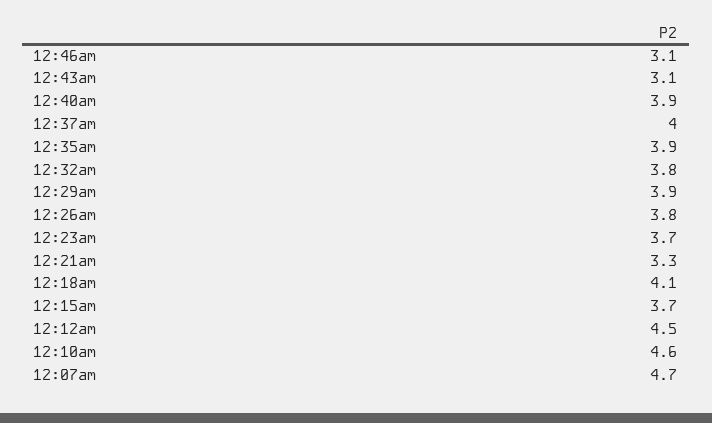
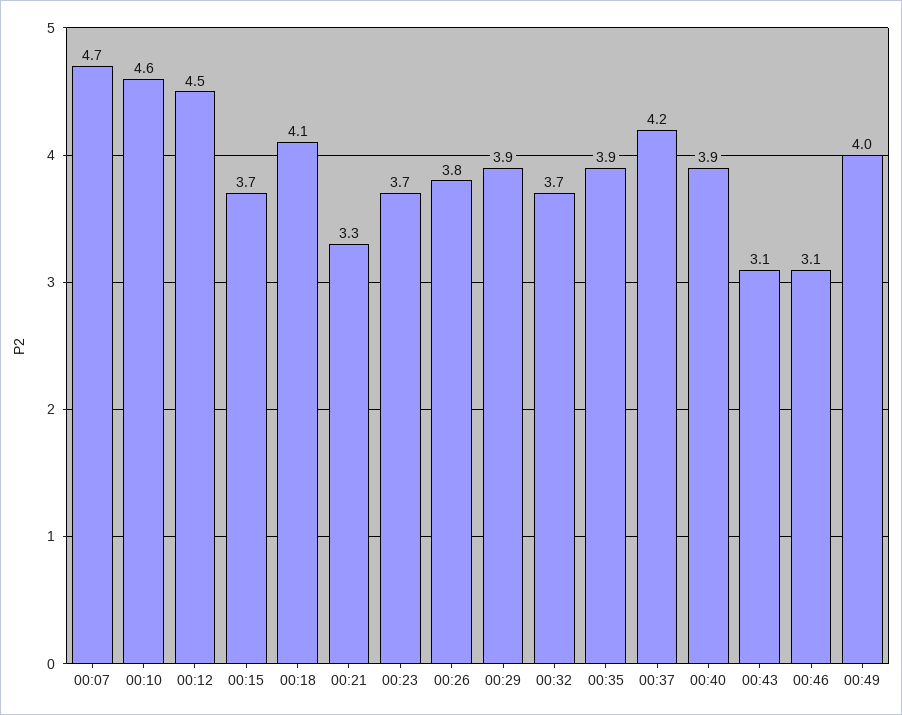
12:37am: 4 -> 4.2
12:32am: 3.8 -> 3.7
00:49: none -> 4

